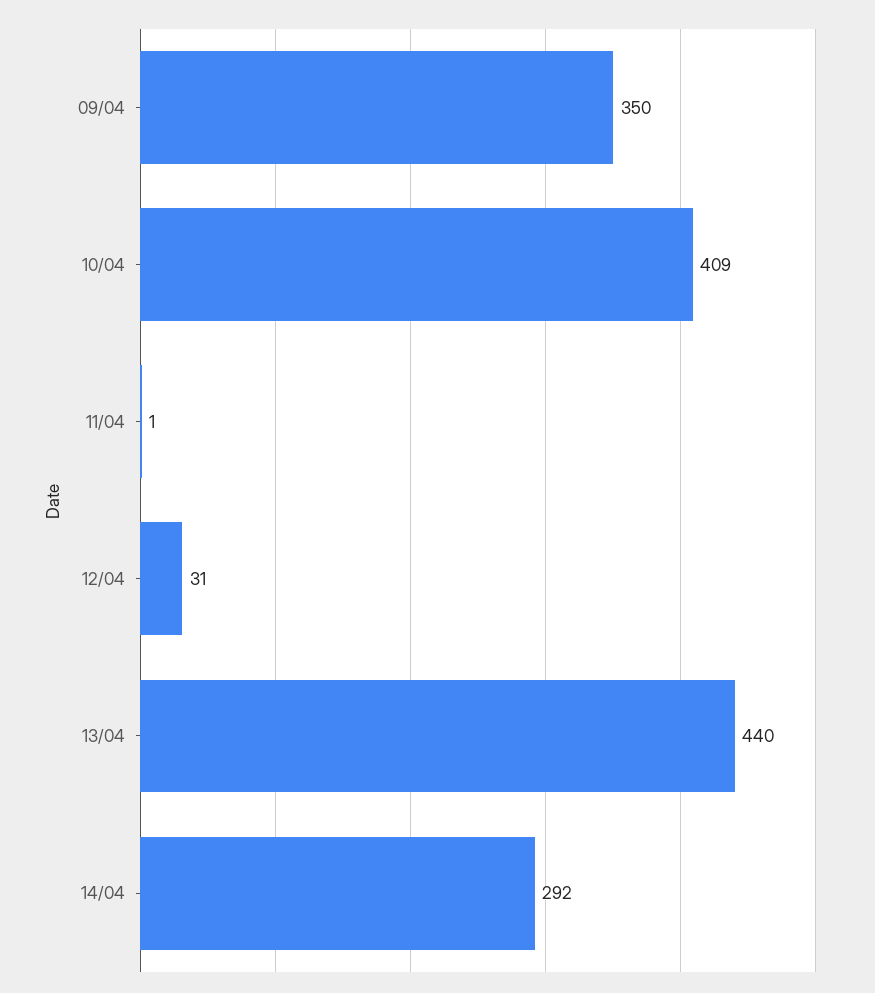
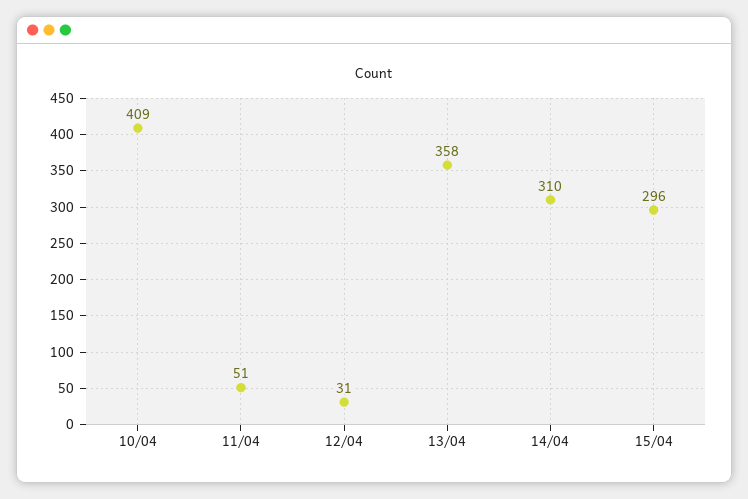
09/04: 350 -> none
11/04: 1 -> 51
13/04: 440 -> 358
14/04: 292 -> 310
15/04: none -> 296

